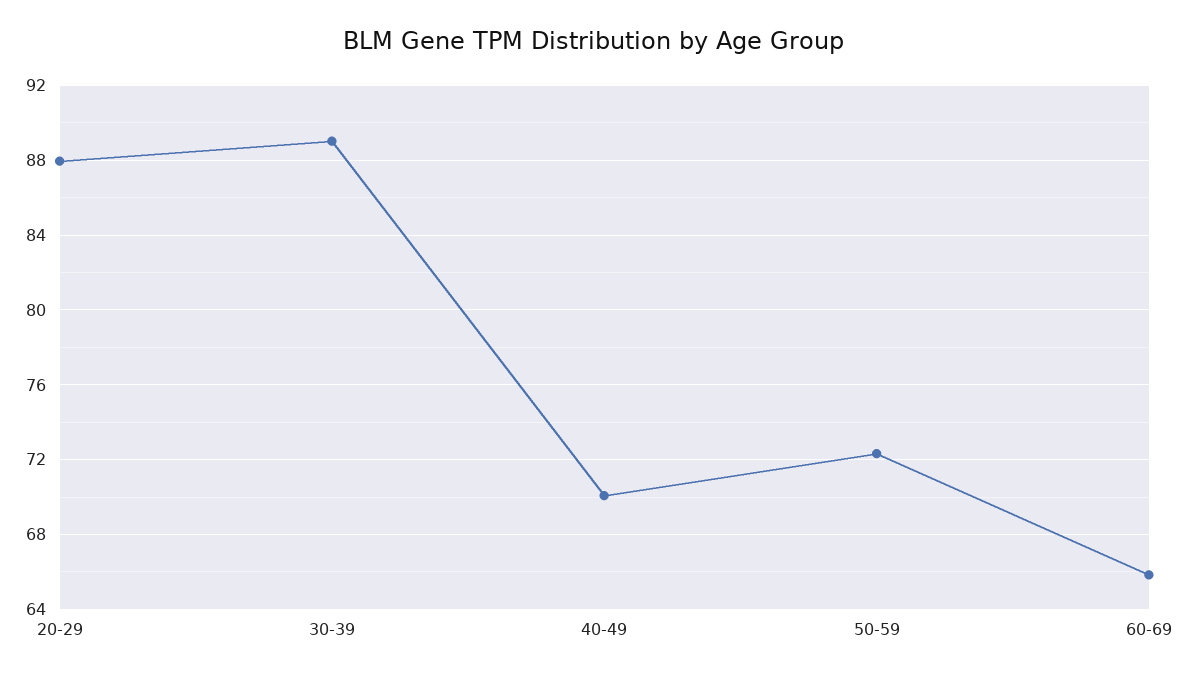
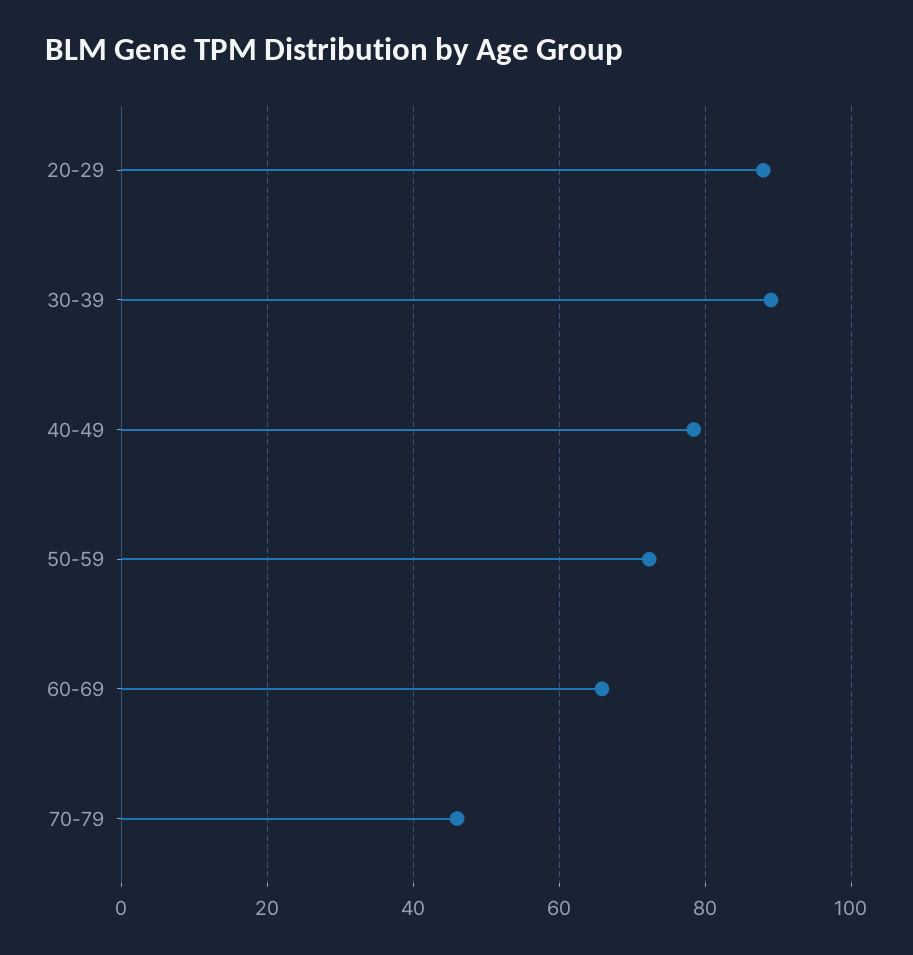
40-49: 70 -> 78
70-79: none -> 46

